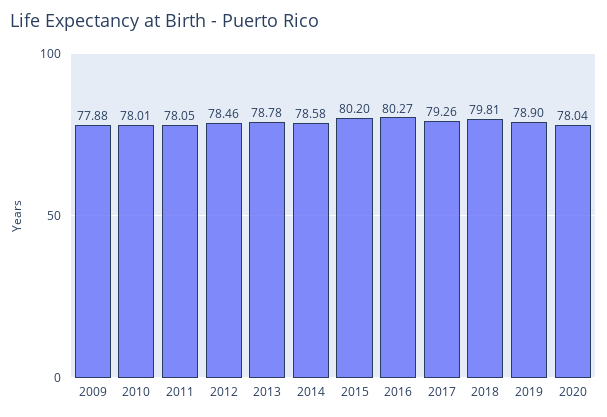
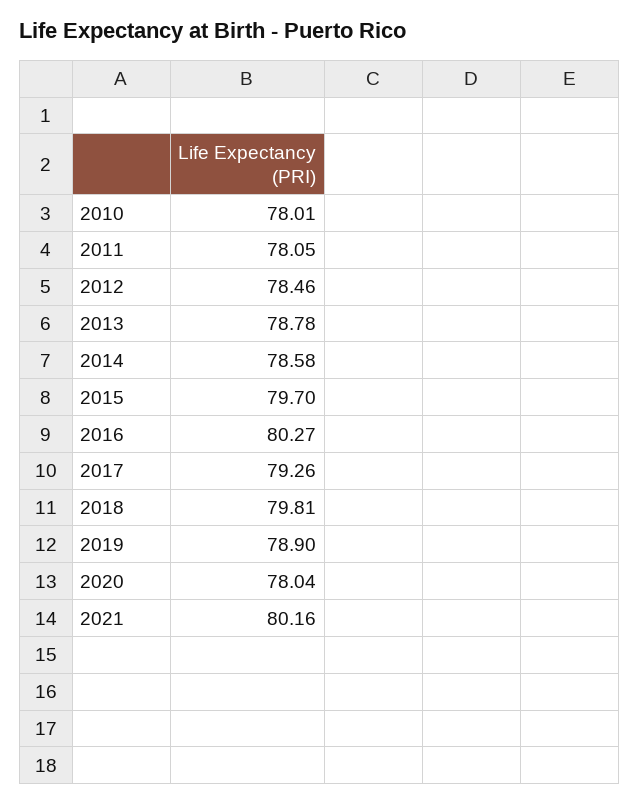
2009: 77.88 -> none
2015: 80.2 -> 79.7
2021: none -> 80.16

